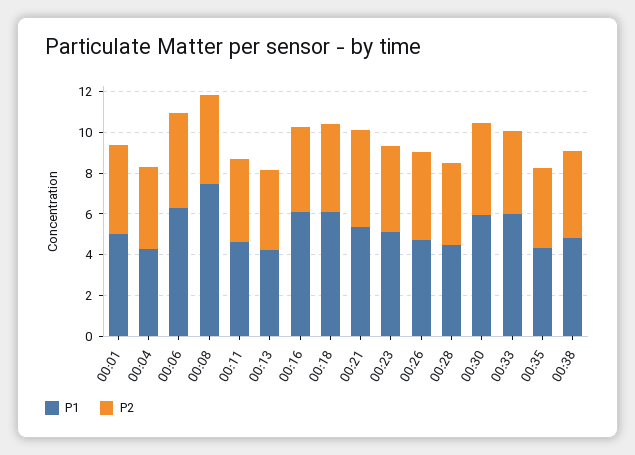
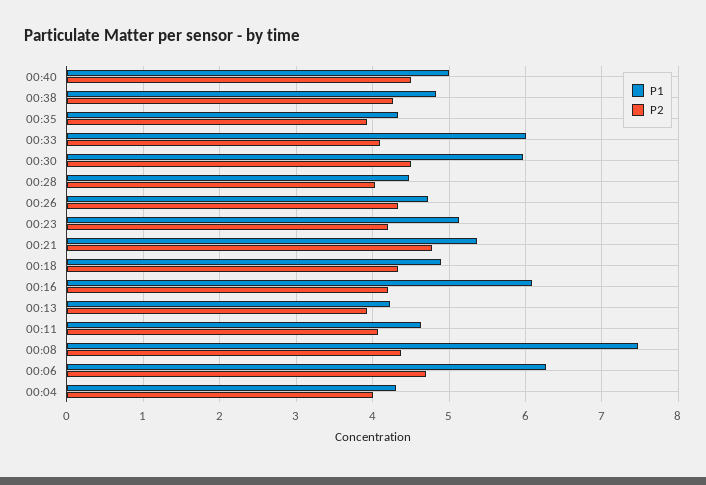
P1, 00:01: 5 -> none
P2, 00:01: 4.5 -> none
P1, 00:18: 6 -> 4.9
P1, 00:40: none -> 5
P2, 00:40: none -> 4.5

